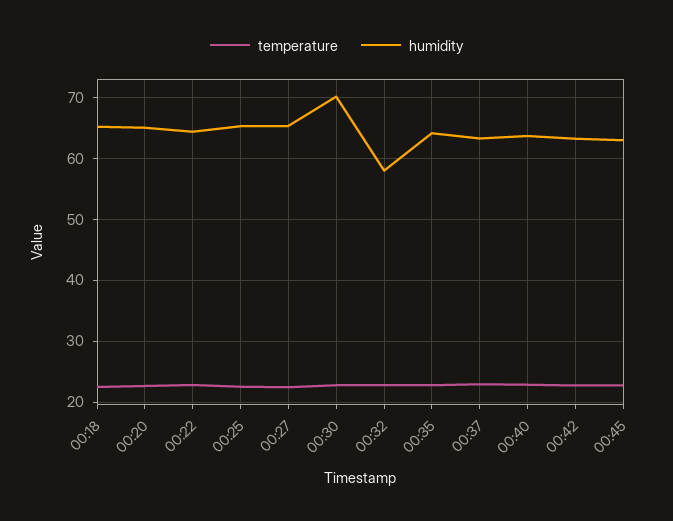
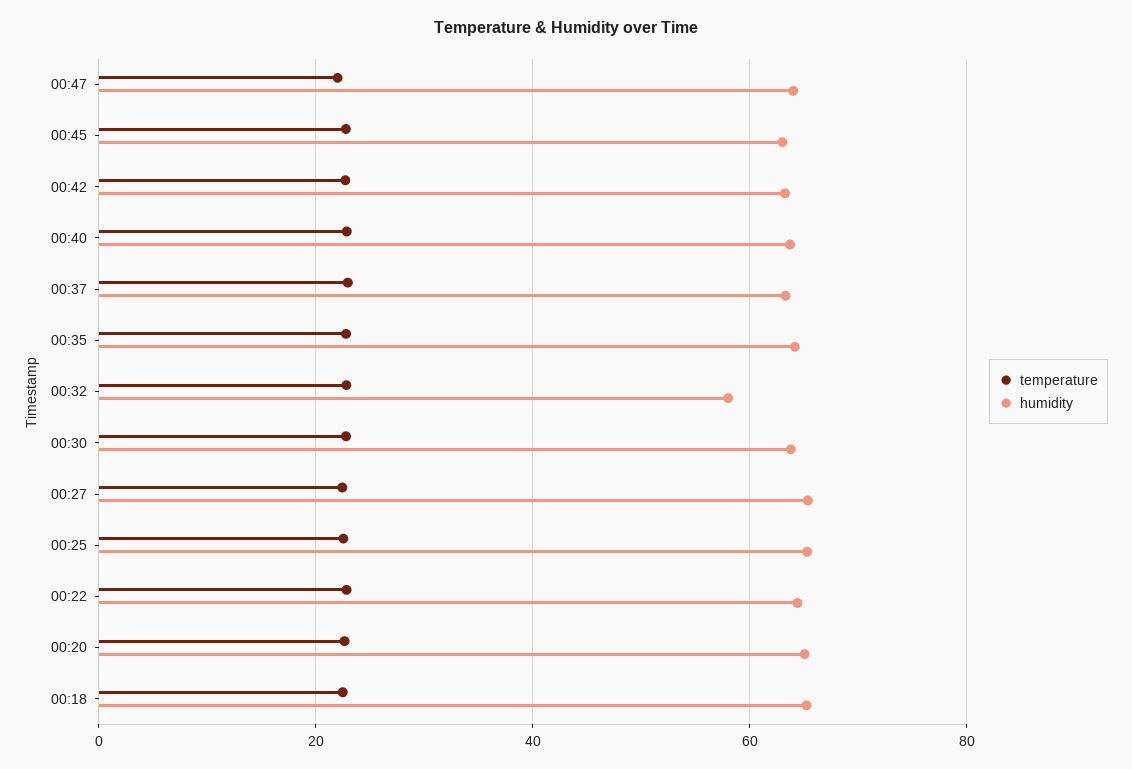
humidity, 00:30: 70 -> 64
temperature, 00:47: none -> 22
humidity, 00:47: none -> 64

